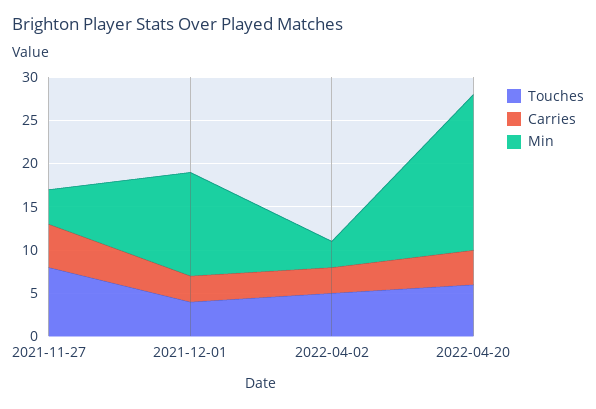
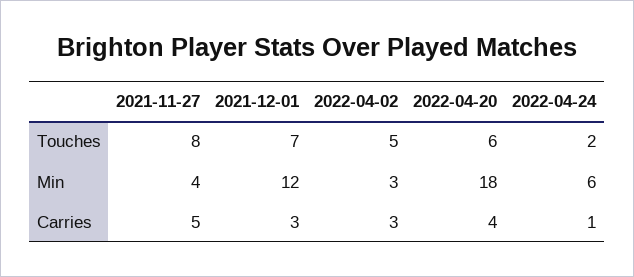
Touches, 2021-12-01: 4 -> 7
Touches, 2022-04-24: none -> 2
Min, 2022-04-24: none -> 6
Carries, 2022-04-24: none -> 1

